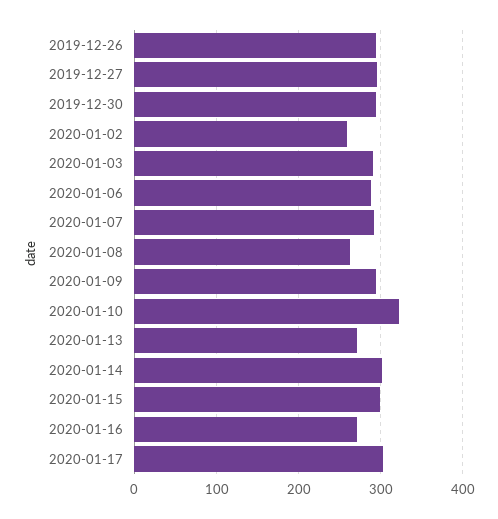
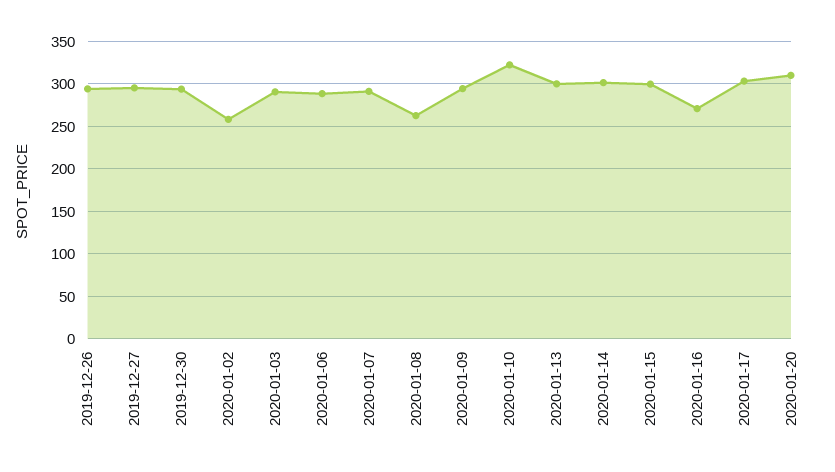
2020-01-13: 270 -> 300
2020-01-20: none -> 310

